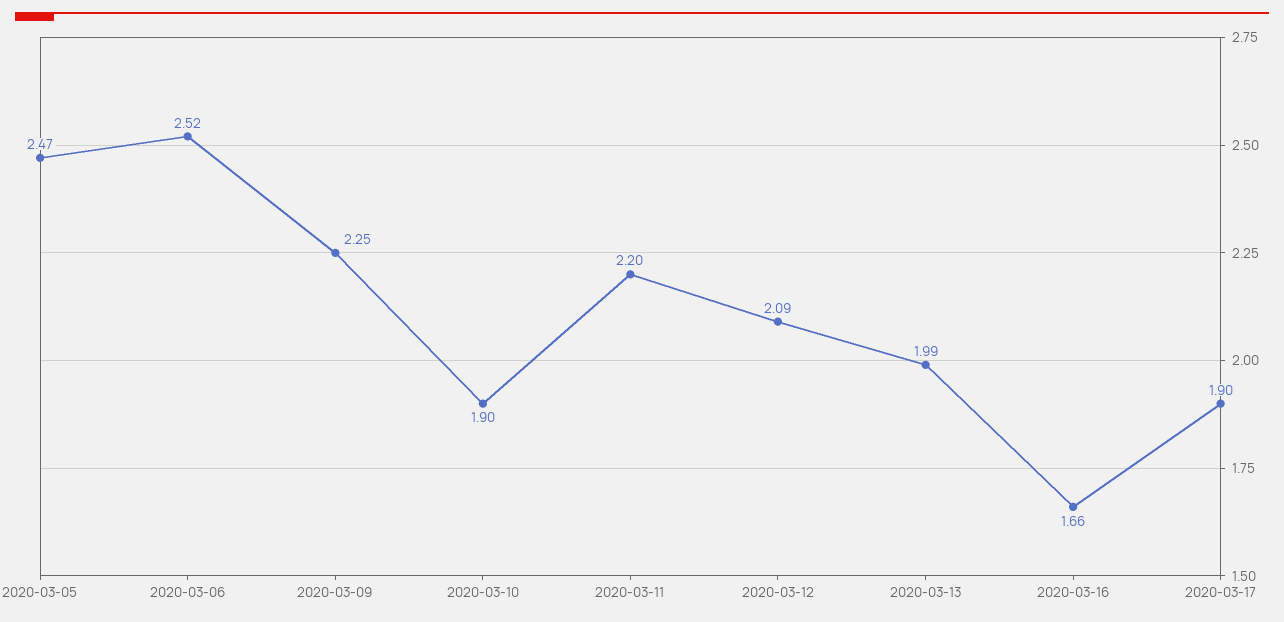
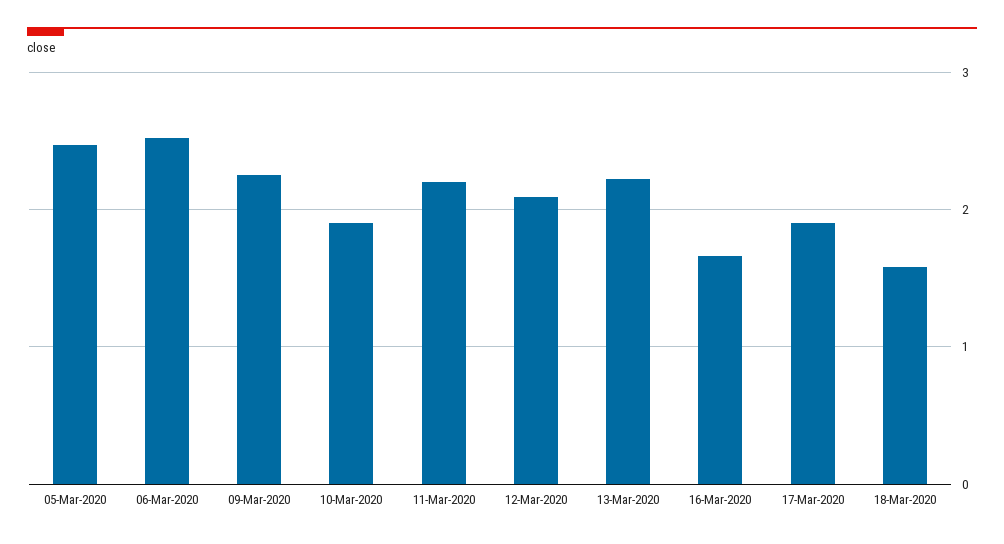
2020-03-13: 1.99 -> 2.2
18-Mar-2020: none -> 1.6

